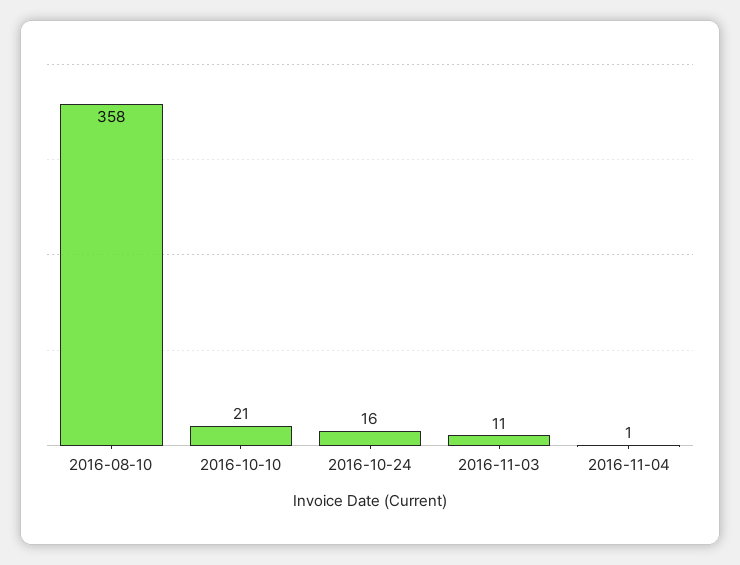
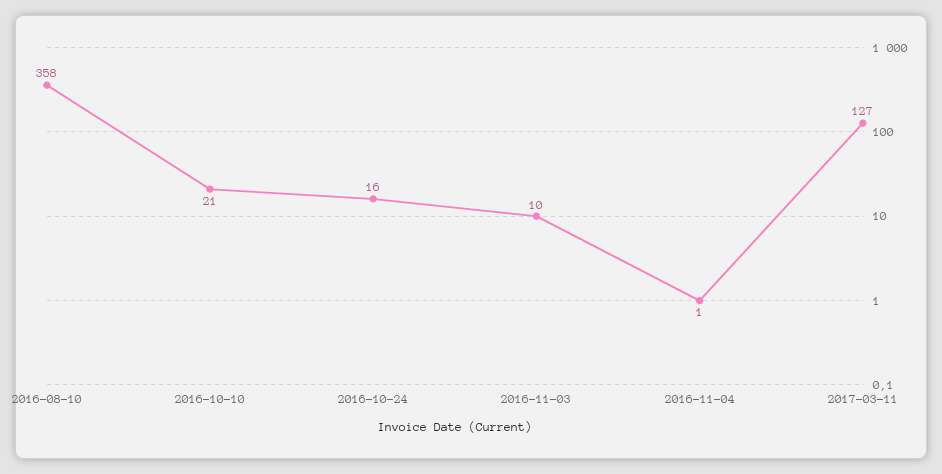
2016-11-03: 11 -> 10
2017-03-11: none -> 127

